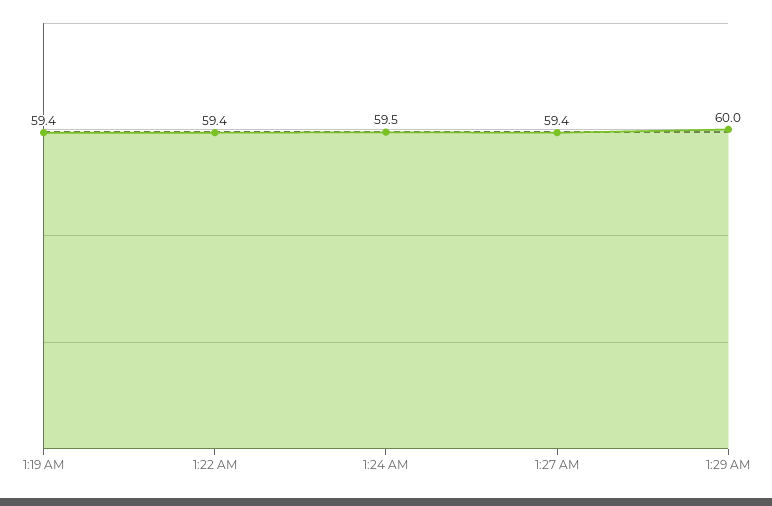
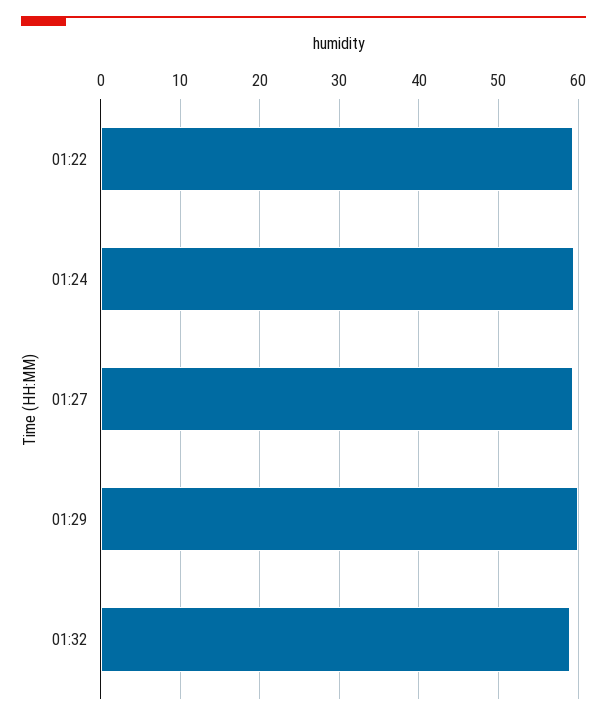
1:19 AM: 59.4 -> none
01:32: none -> 59

